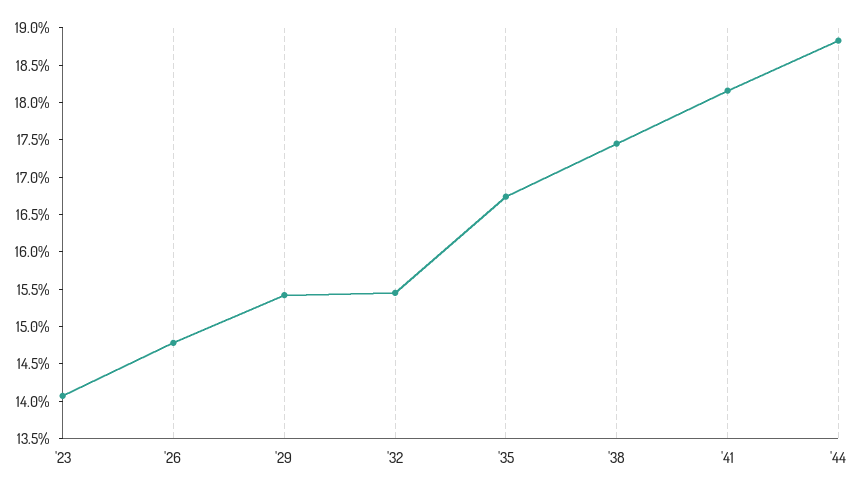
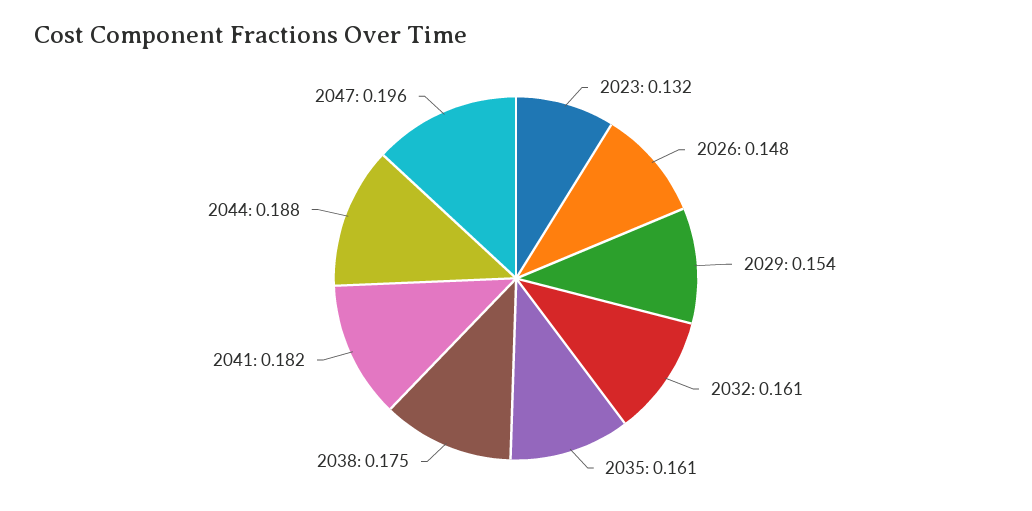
'23: 0.14 -> 0.132
'32: 0.155 -> 0.161
'35: 0.1675 -> 0.161
2047: none -> 0.196

